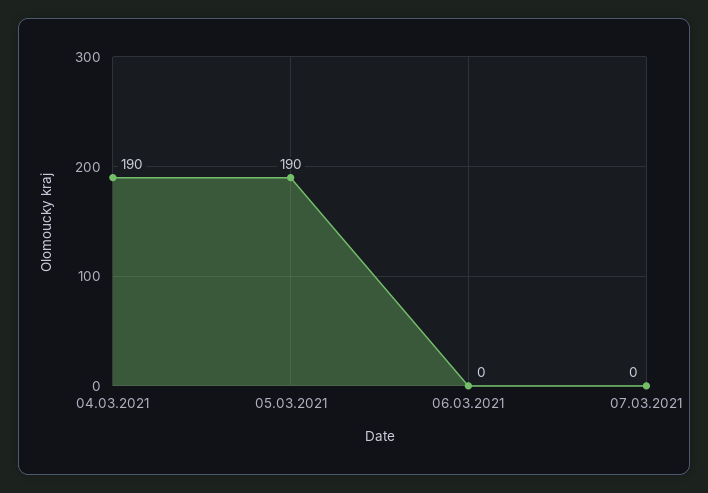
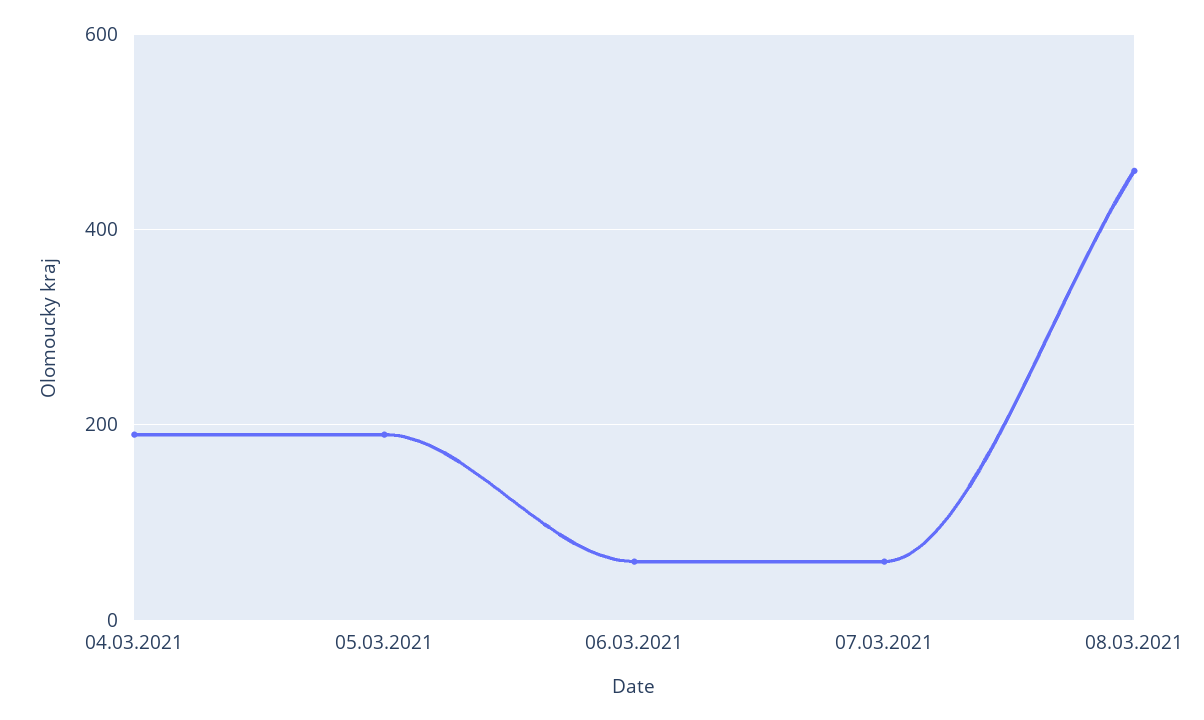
06.03.2021: 0 -> 60
07.03.2021: 0 -> 60
08.03.2021: none -> 460

